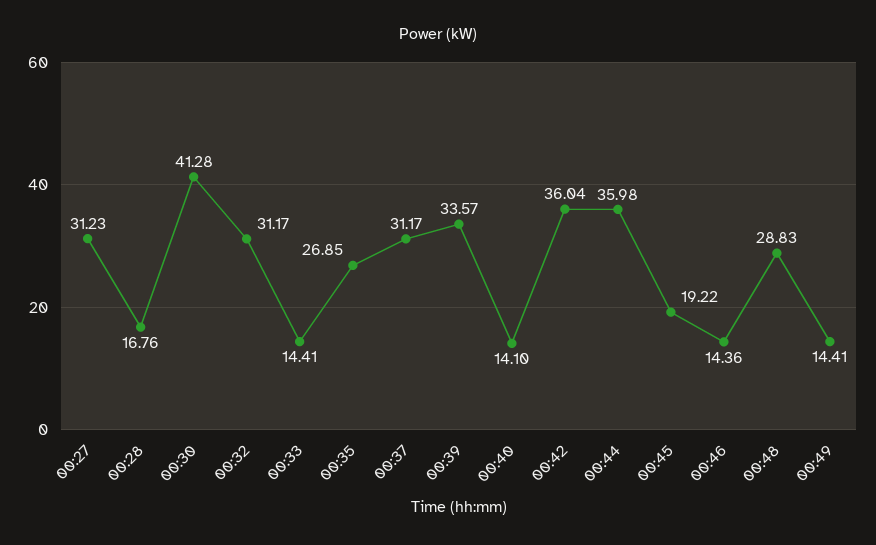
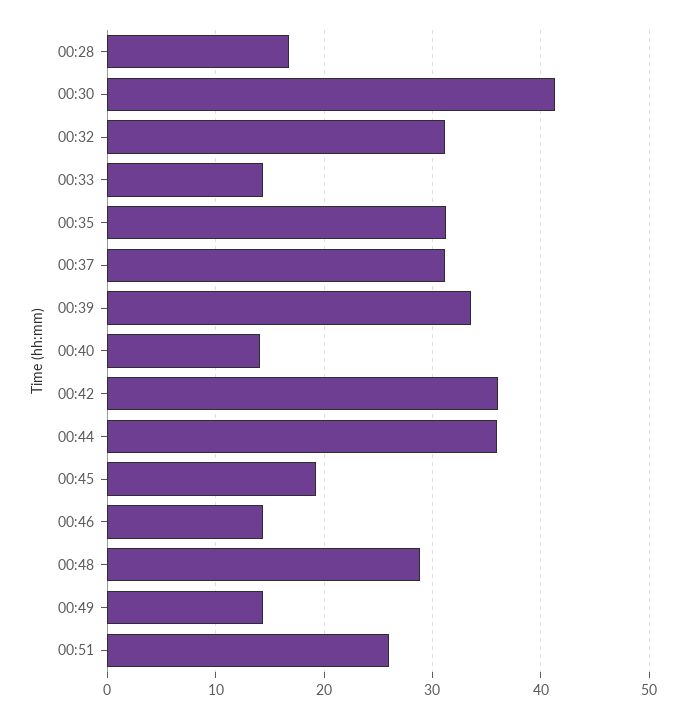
00:27: 31.23 -> none
00:35: 26.85 -> 31
00:51: none -> 26

